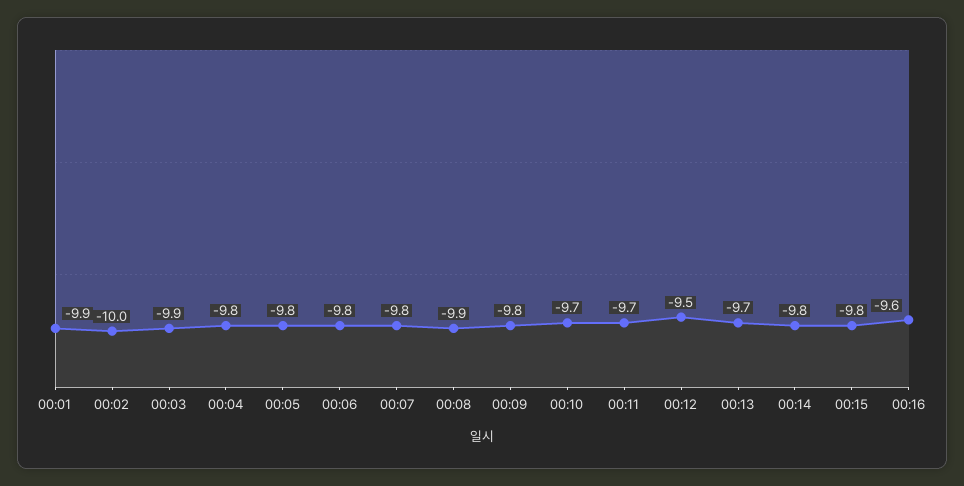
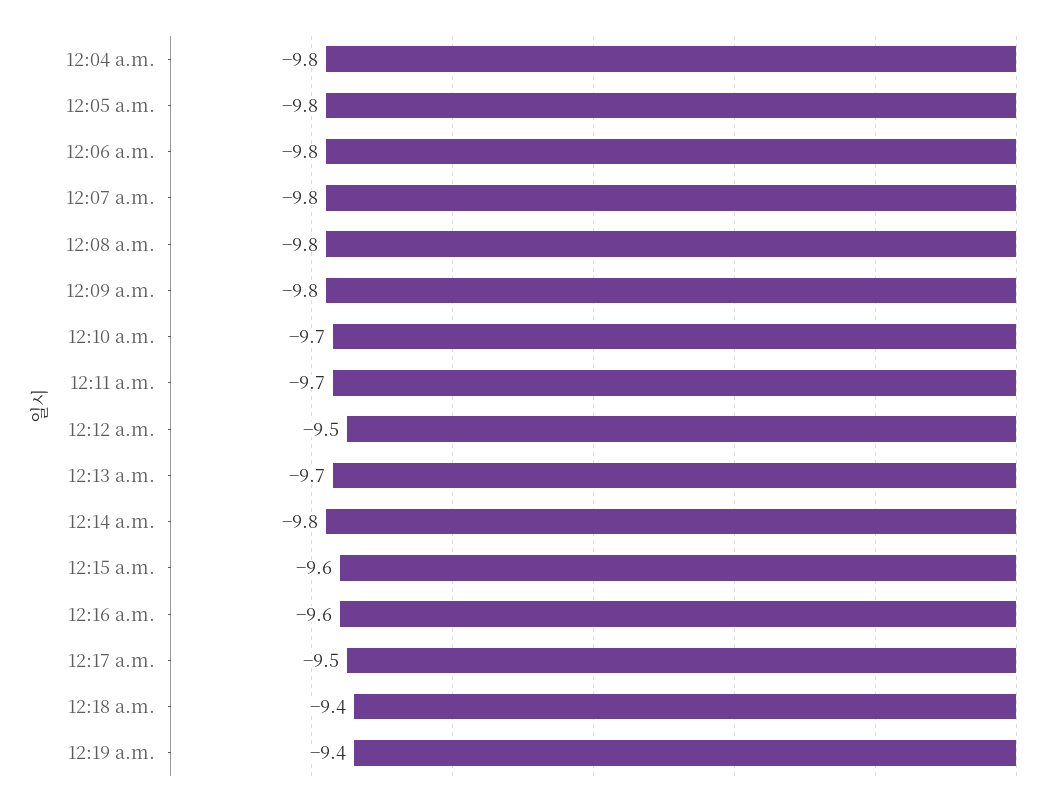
00:01: -9.9 -> none
00:02: -10 -> none
00:03: -9.9 -> none
00:08: -9.9 -> -9.8
00:15: -9.8 -> -9.6
12:17 a.m.: none -> -9.5
12:18 a.m.: none -> -9.4
12:19 a.m.: none -> -9.4

